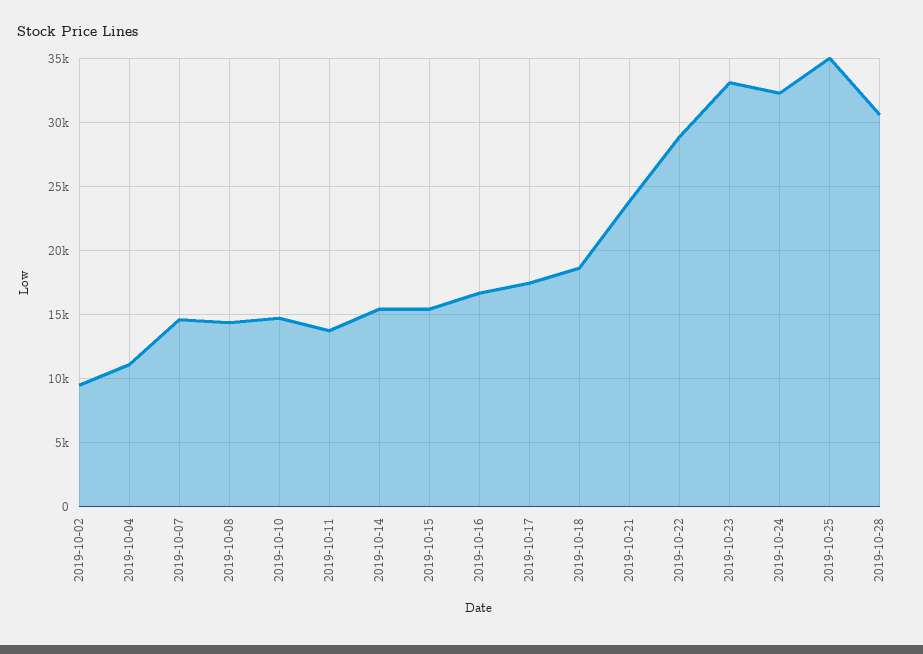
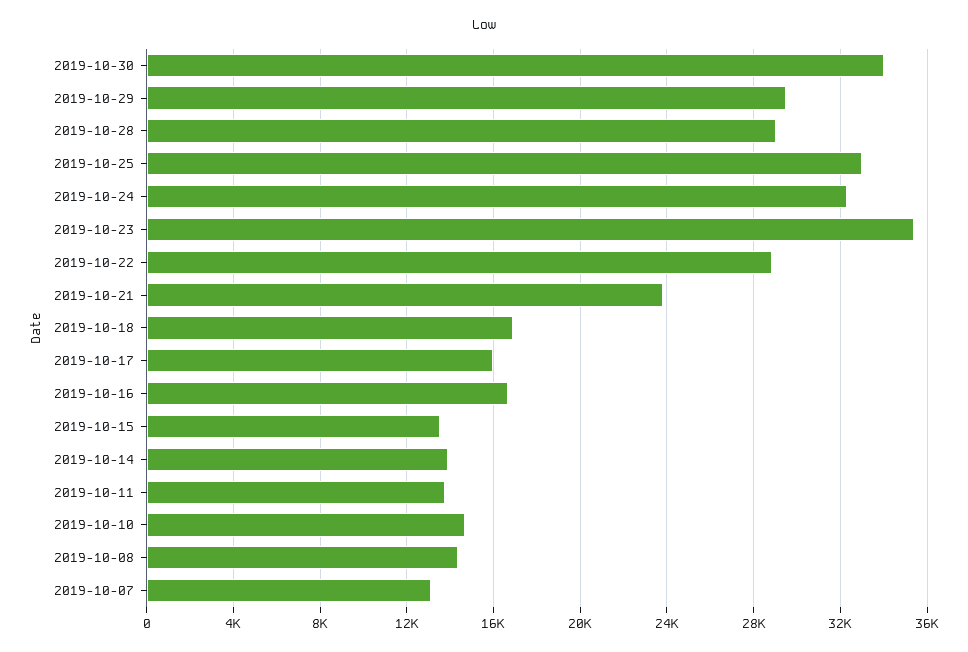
2019-10-02: 9500 -> none
2019-10-04: 11000 -> none
2019-10-07: 14500 -> 13000
2019-10-14: 15500 -> 14000
2019-10-15: 15500 -> 13500
2019-10-17: 17500 -> 16000
2019-10-18: 18500 -> 17000
2019-10-23: 33000 -> 35500
2019-10-25: 35000 -> 33000
2019-10-28: 30500 -> 29000
2019-10-30: none -> 34000
2019-10-29: none -> 29500

